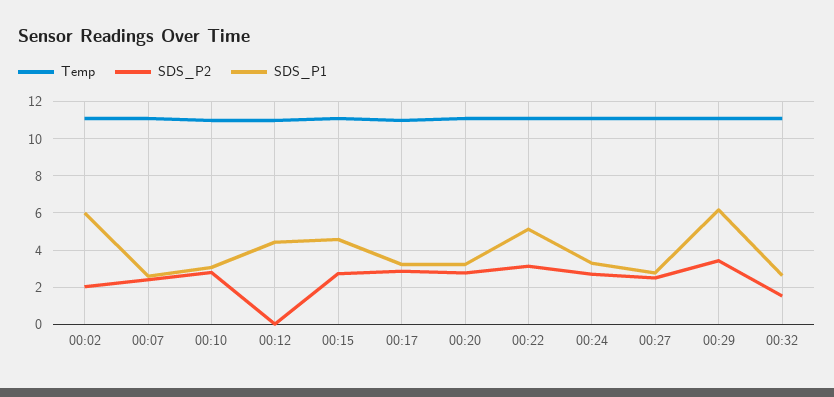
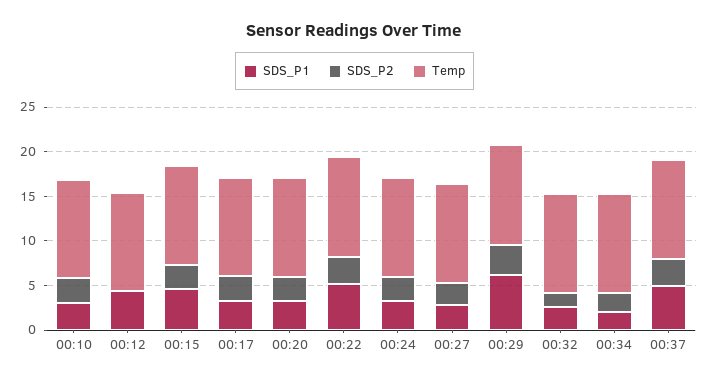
Temp, 00:02: 11 -> none
SDS_P2, 00:02: 2 -> none
SDS_P1, 00:02: 6 -> none
Temp, 00:07: 11 -> none
SDS_P2, 00:07: 2.5 -> none
SDS_P1, 00:07: 2.5 -> none
SDS_P1, 00:34: none -> 2
SDS_P2, 00:34: none -> 2
Temp, 00:34: none -> 11
SDS_P1, 00:37: none -> 5
SDS_P2, 00:37: none -> 3
Temp, 00:37: none -> 11

